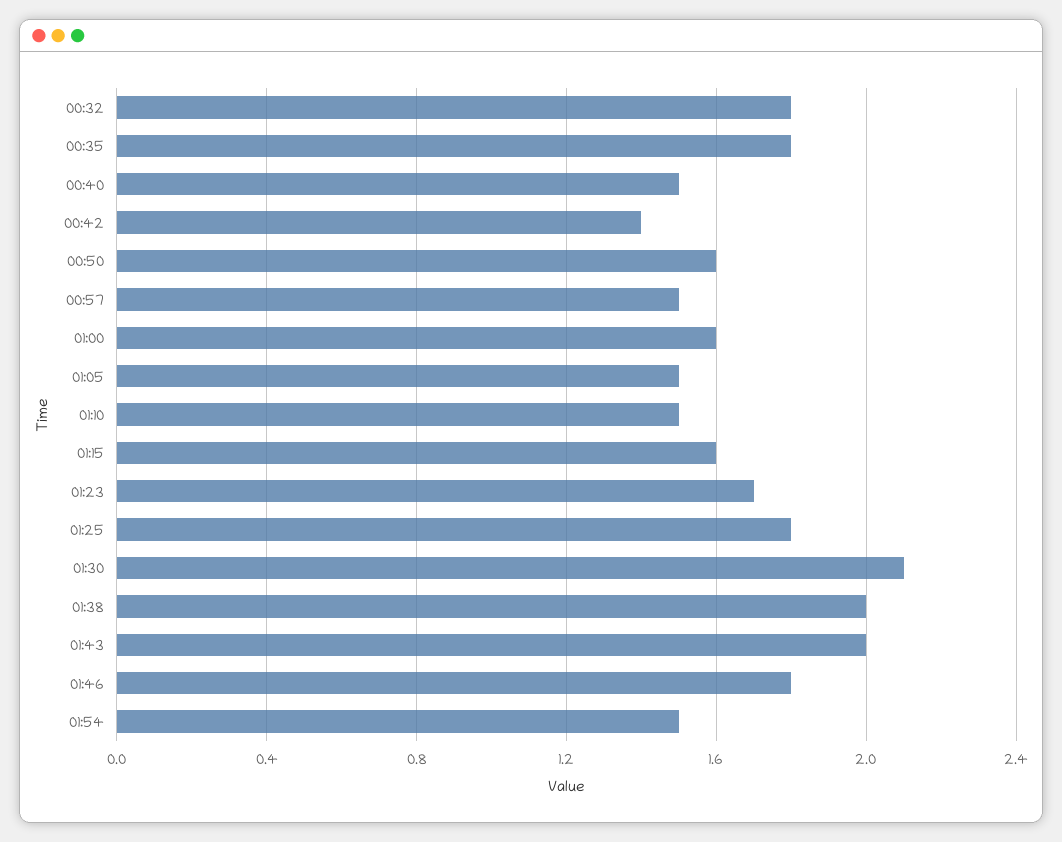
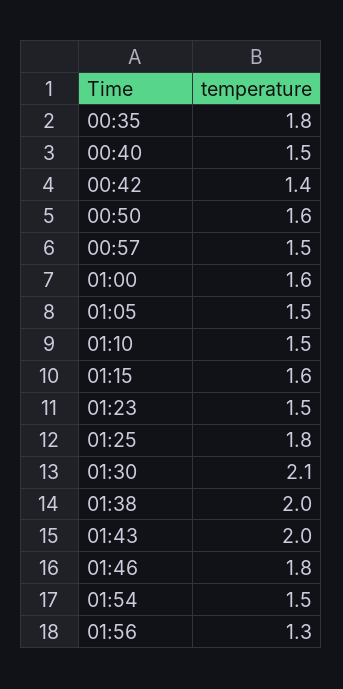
00:32: 1.8 -> none
01:23: 1.7 -> 1.5
01:56: none -> 1.3

